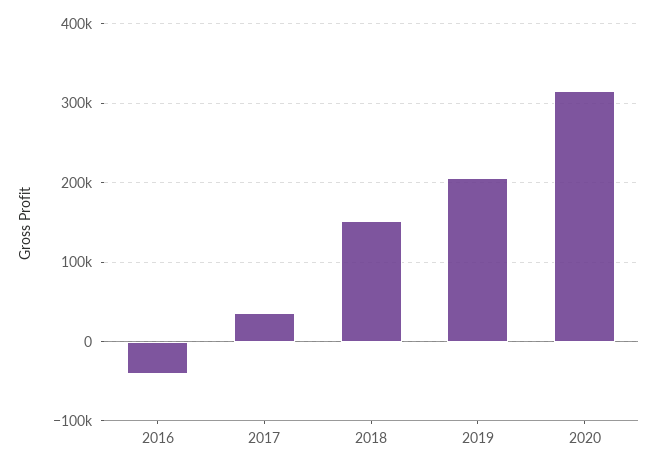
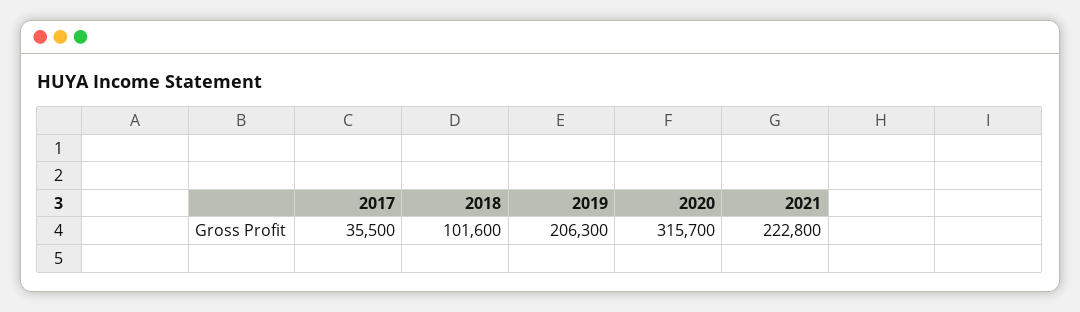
2016: -40000 -> none
2018: 150000 -> 101600
2021: none -> 222800

